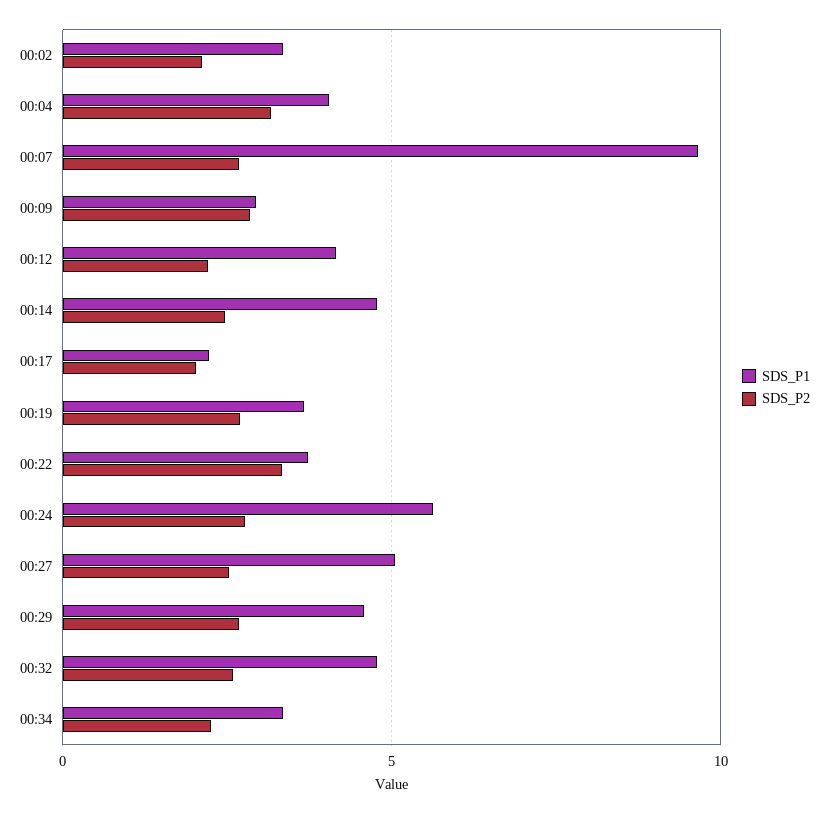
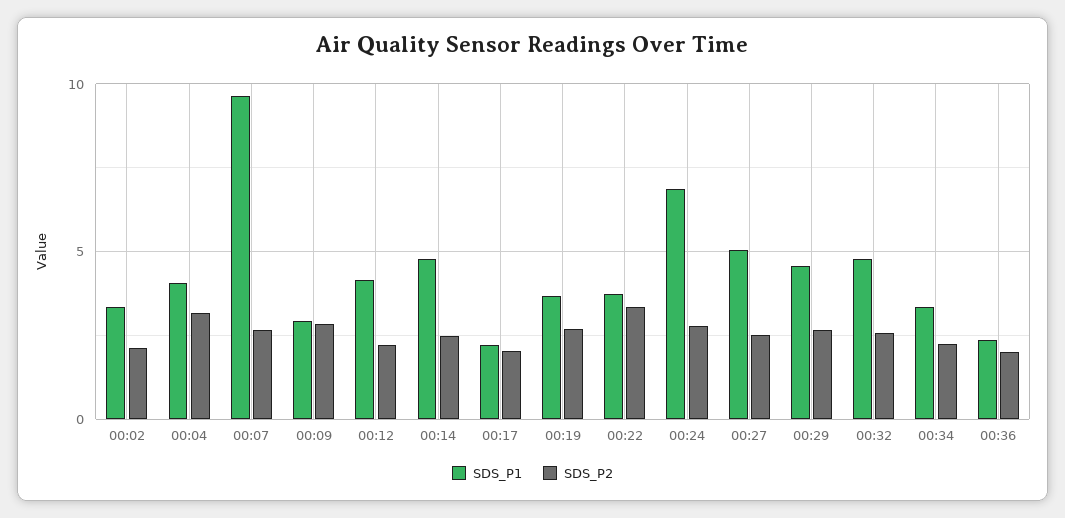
SDS_P1, 00:24: 5.5 -> 7
SDS_P1, 00:36: none -> 2.5
SDS_P2, 00:36: none -> 2

